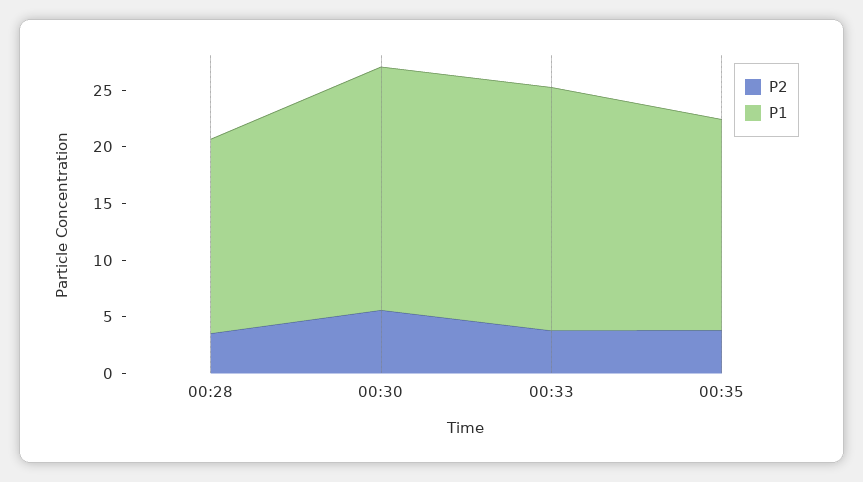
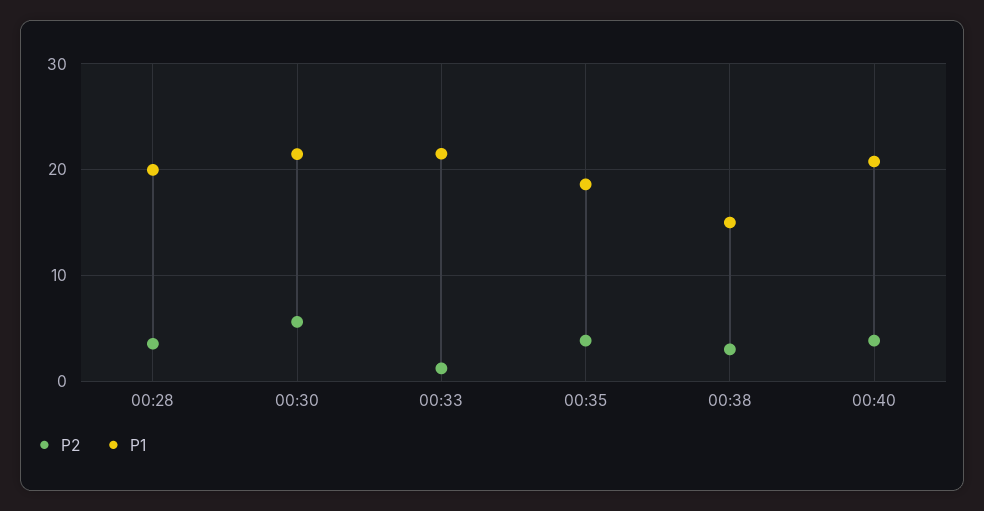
P1, 00:28: 17 -> 20
P2, 00:33: 4 -> 1
P2, 00:38: none -> 3
P1, 00:38: none -> 15
P2, 00:40: none -> 4
P1, 00:40: none -> 21

